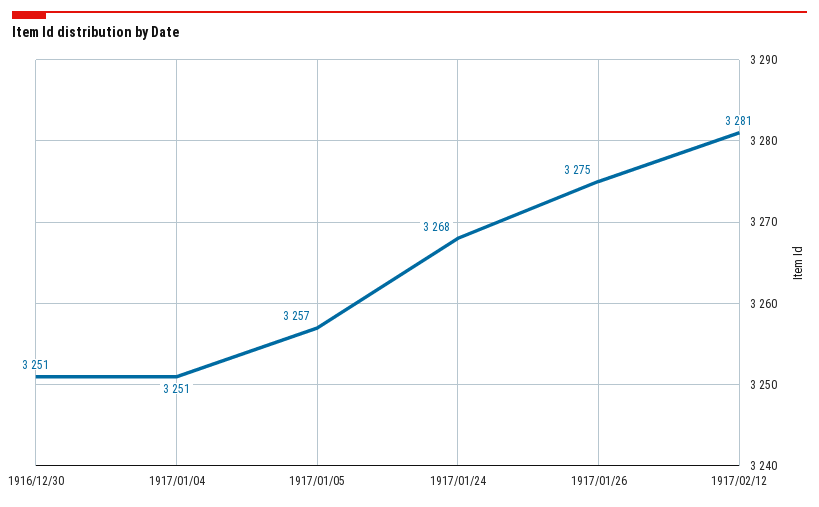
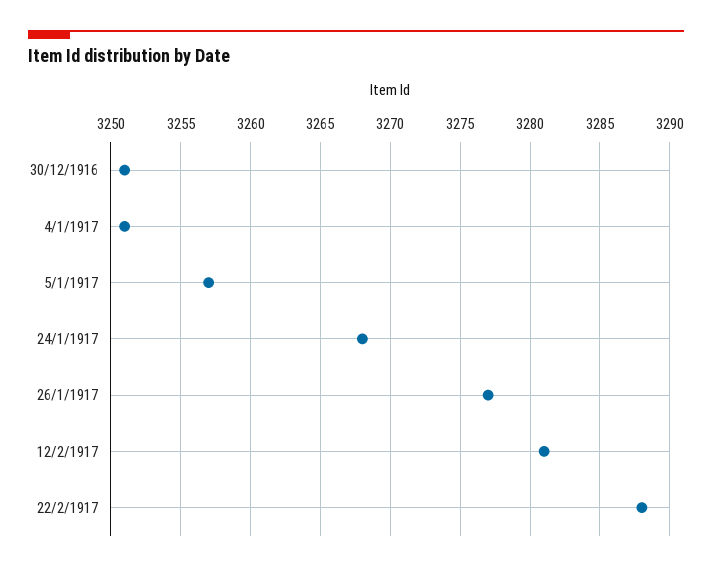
1917/01/26: 3275 -> 3277
22/2/1917: none -> 3288

